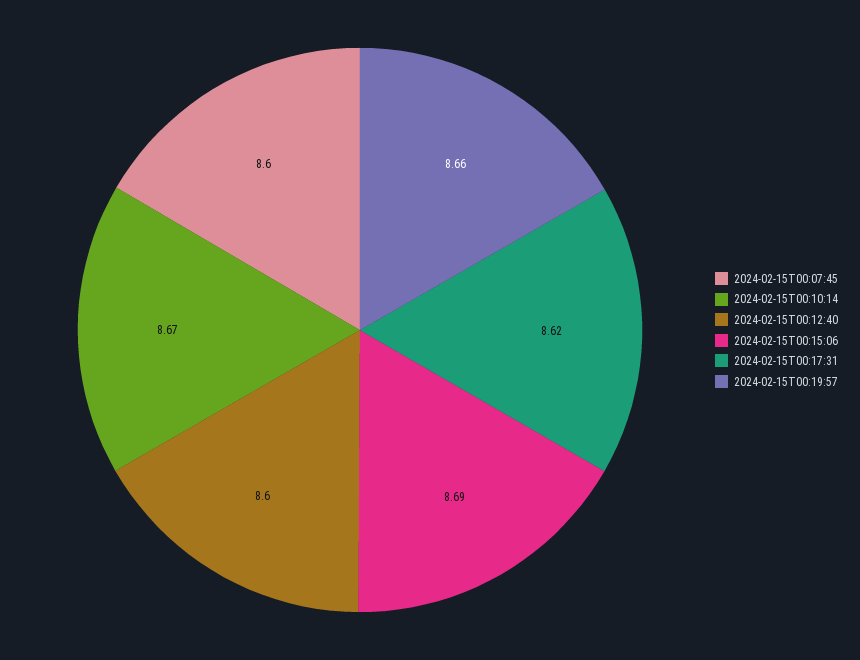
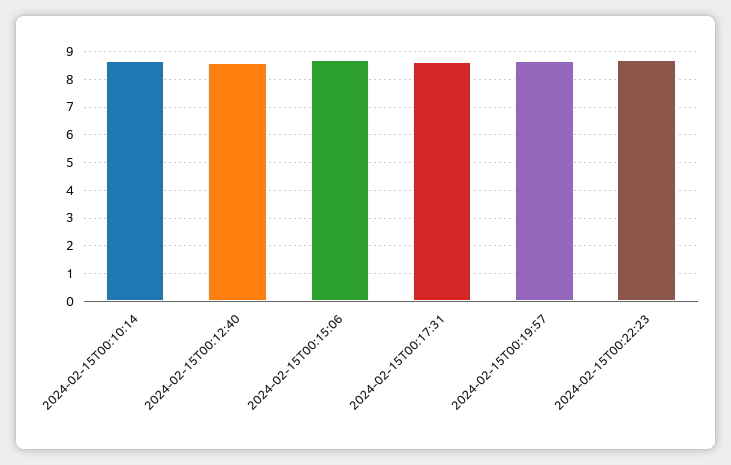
2024-02-15T00:07:45: 8.6 -> none
2024-02-15T00:22:23: none -> 8.75

